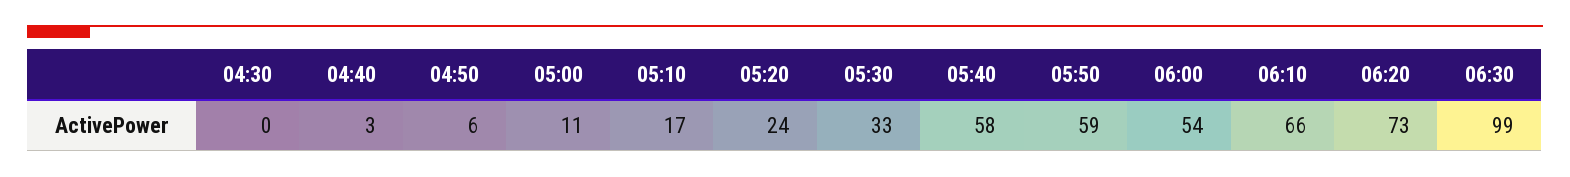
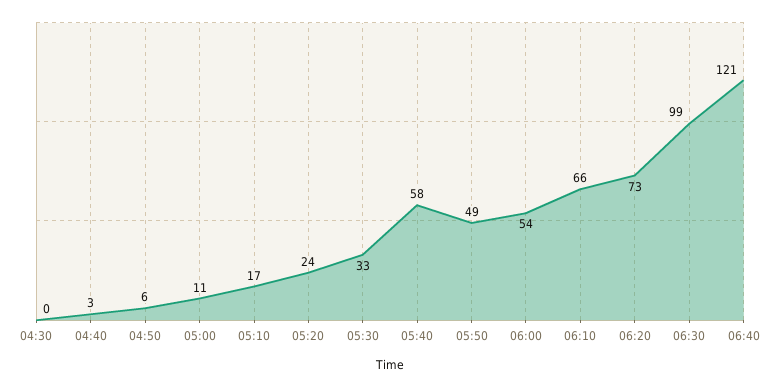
05:50: 59 -> 49
06:40: none -> 121

